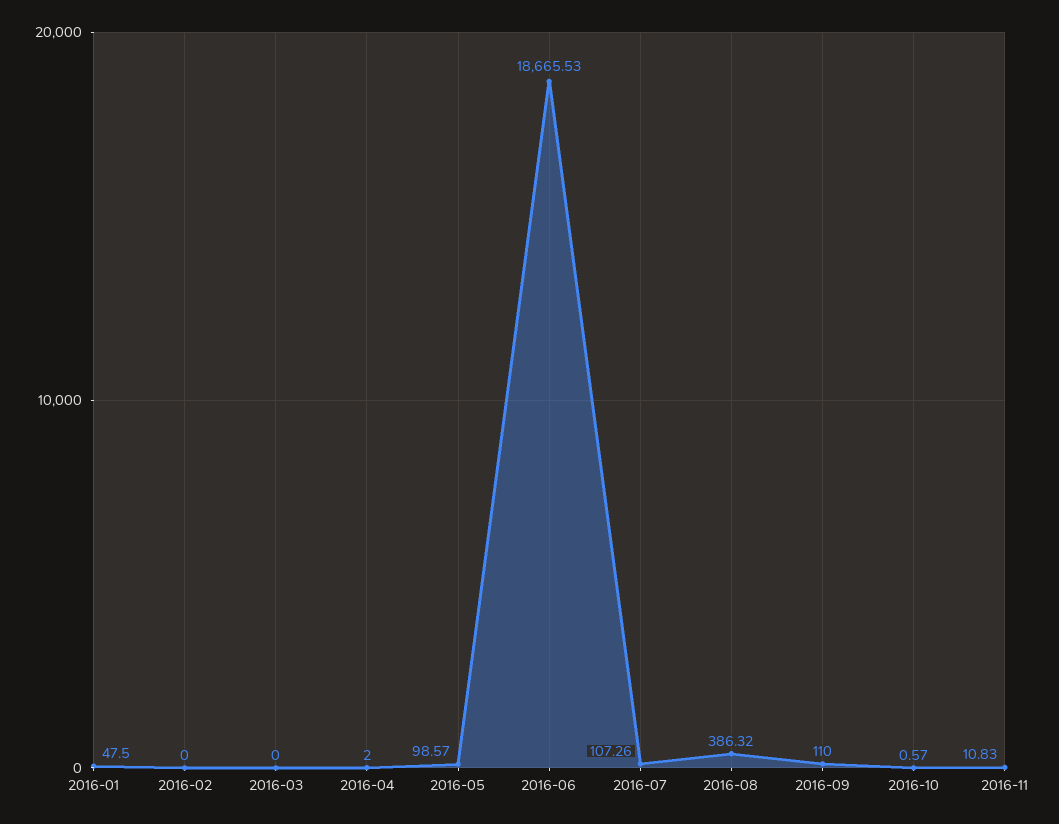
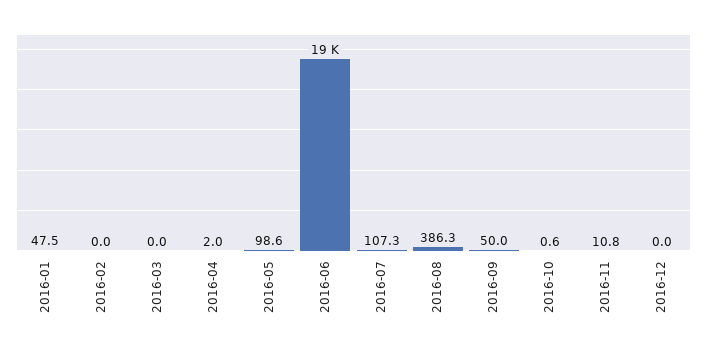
2016-09: 110 -> 50
2016-12: none -> 0

